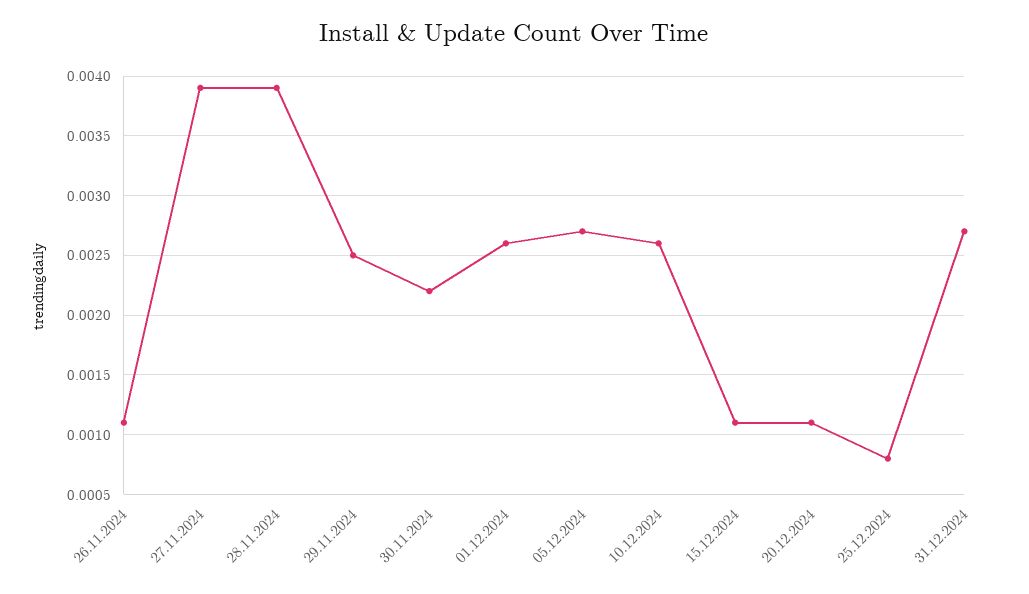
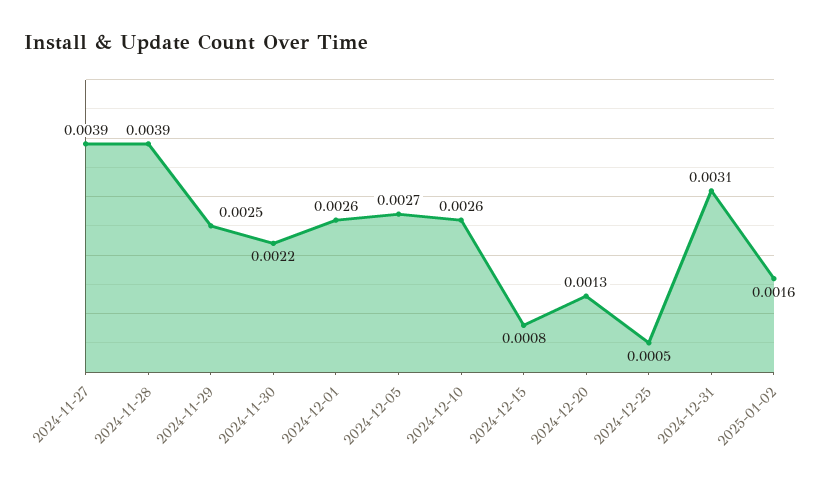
26.11.2024: 0.0011 -> none
15.12.2024: 0.0011 -> 0.0008
20.12.2024: 0.0011 -> 0.0013
25.12.2024: 0.0008 -> 0.0005
31.12.2024: 0.0027 -> 0.0031
2025-01-02: none -> 0.0016

